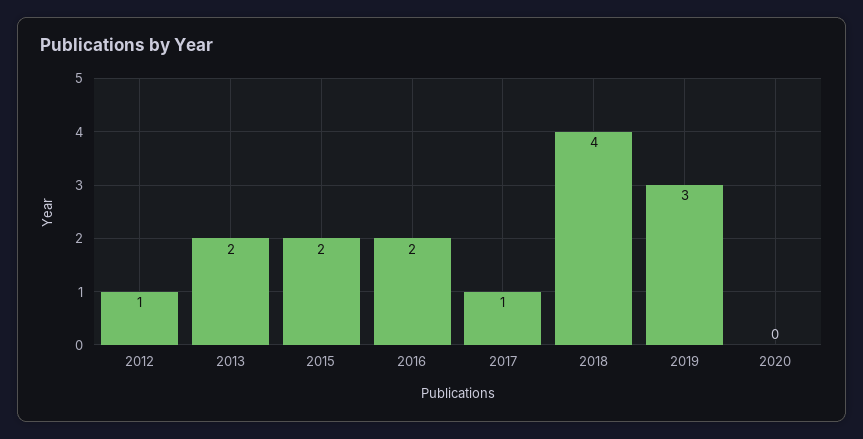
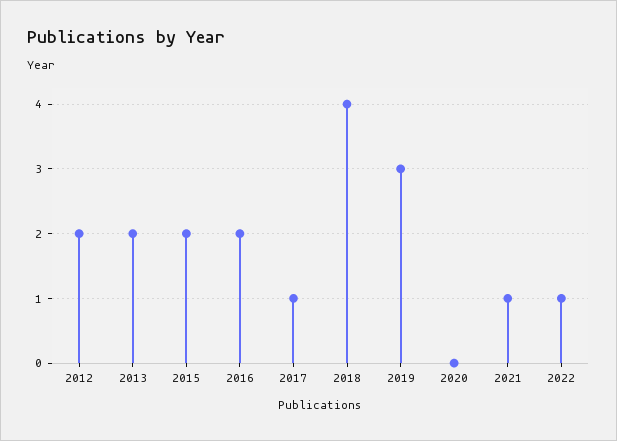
2012: 1 -> 2
2021: none -> 1
2022: none -> 1

